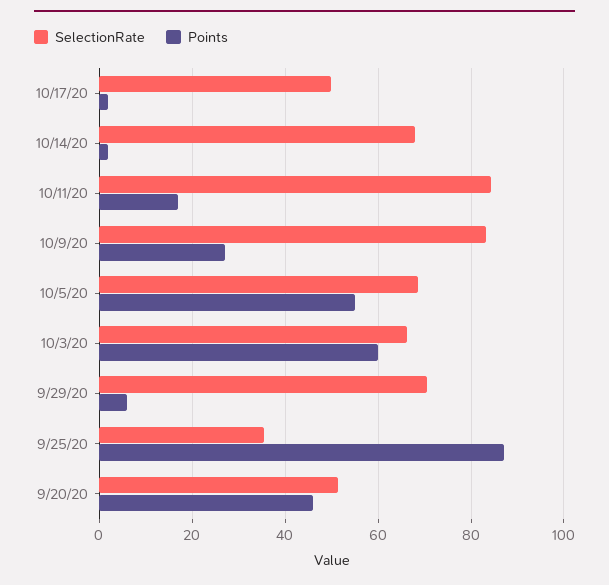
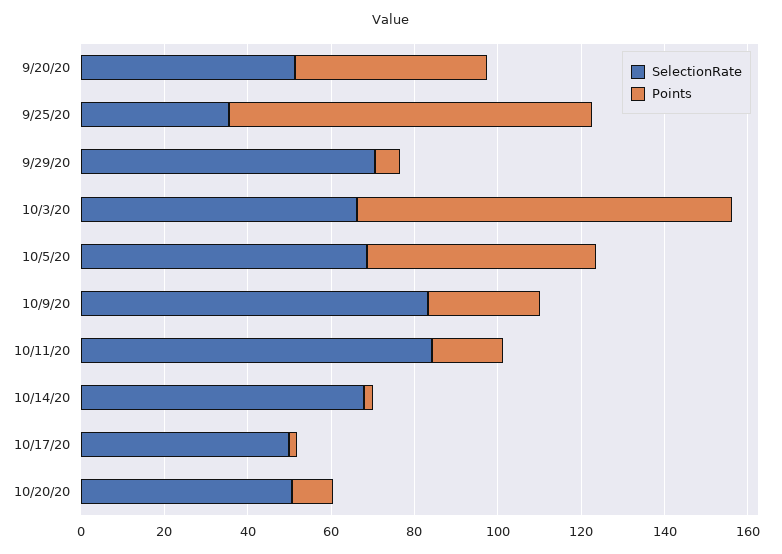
Points, 10/3/20: 60 -> 90
SelectionRate, 10/20/20: none -> 50
Points, 10/20/20: none -> 10

